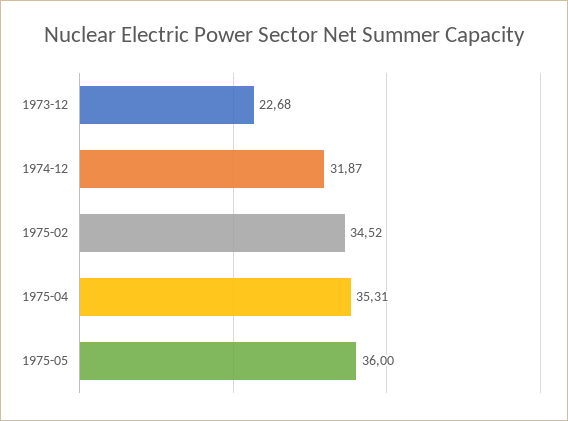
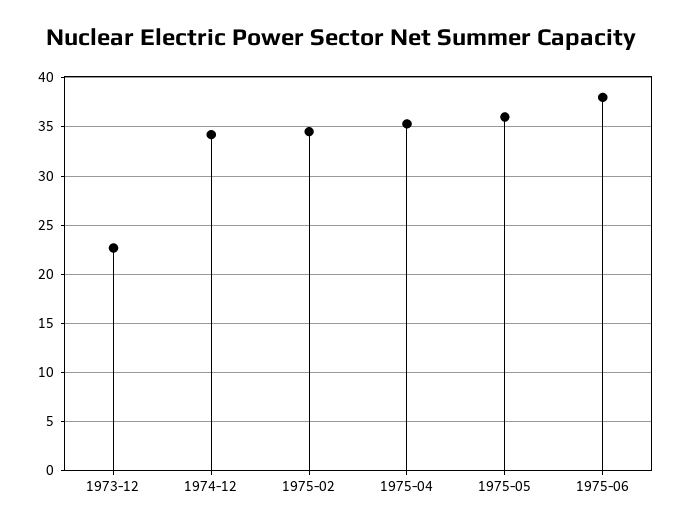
1974-12: 31.87 -> 34
1975-06: none -> 38

